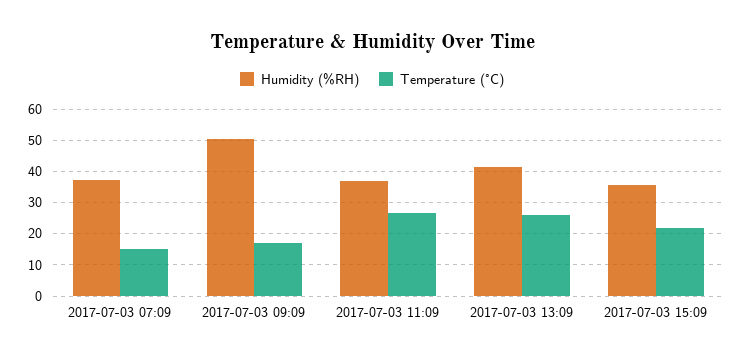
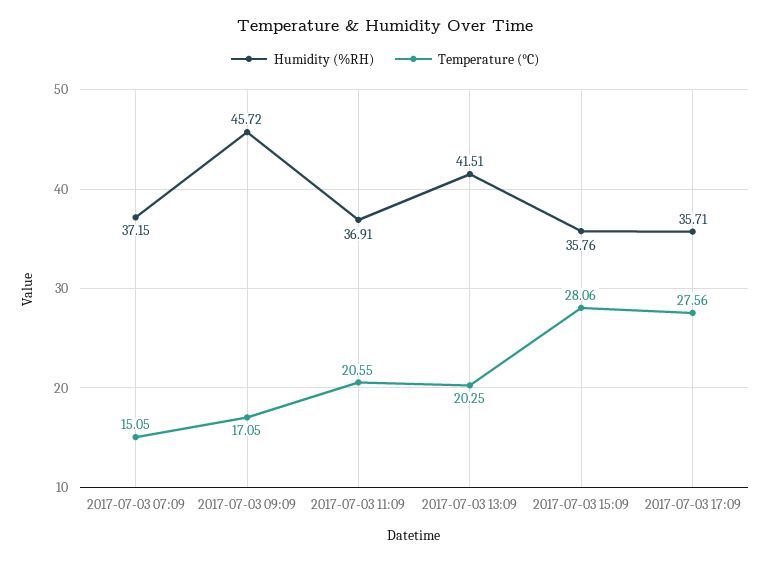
Humidity (%RH), 2017-07-03 09:09: 50 -> 45.72
Temperature (°C), 2017-07-03 11:09: 26 -> 20.55
Temperature (°C), 2017-07-03 13:09: 26 -> 20.25
Temperature (°C), 2017-07-03 15:09: 22 -> 28.06
Humidity (%RH), 2017-07-03 17:09: none -> 35.71
Temperature (°C), 2017-07-03 17:09: none -> 27.56

